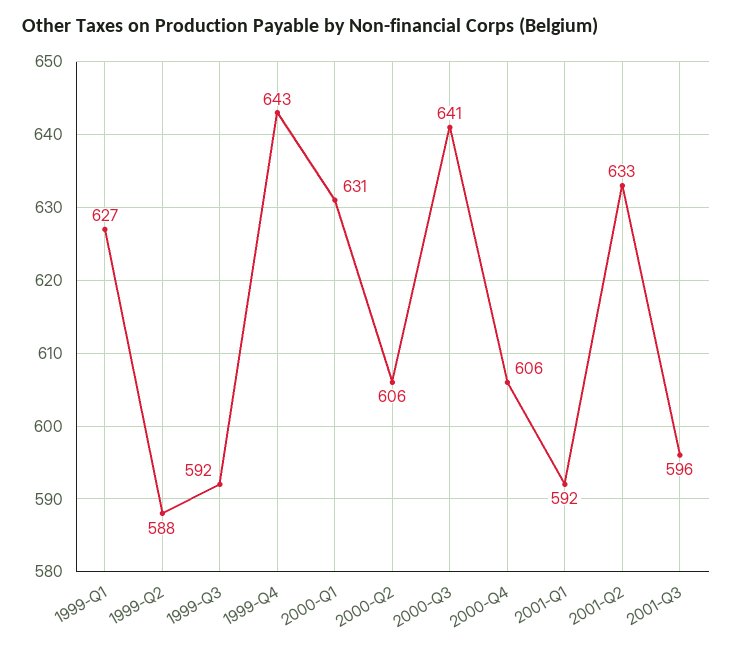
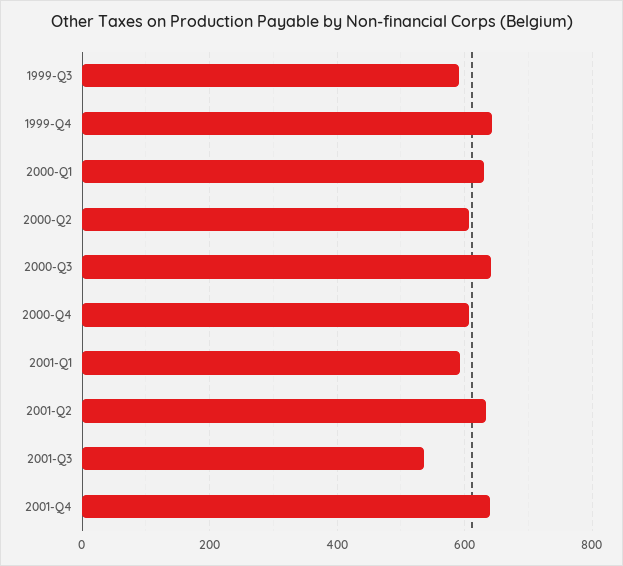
1999-Q1: 627 -> none
1999-Q2: 588 -> none
2001-Q3: 596 -> 540
2001-Q4: none -> 640

